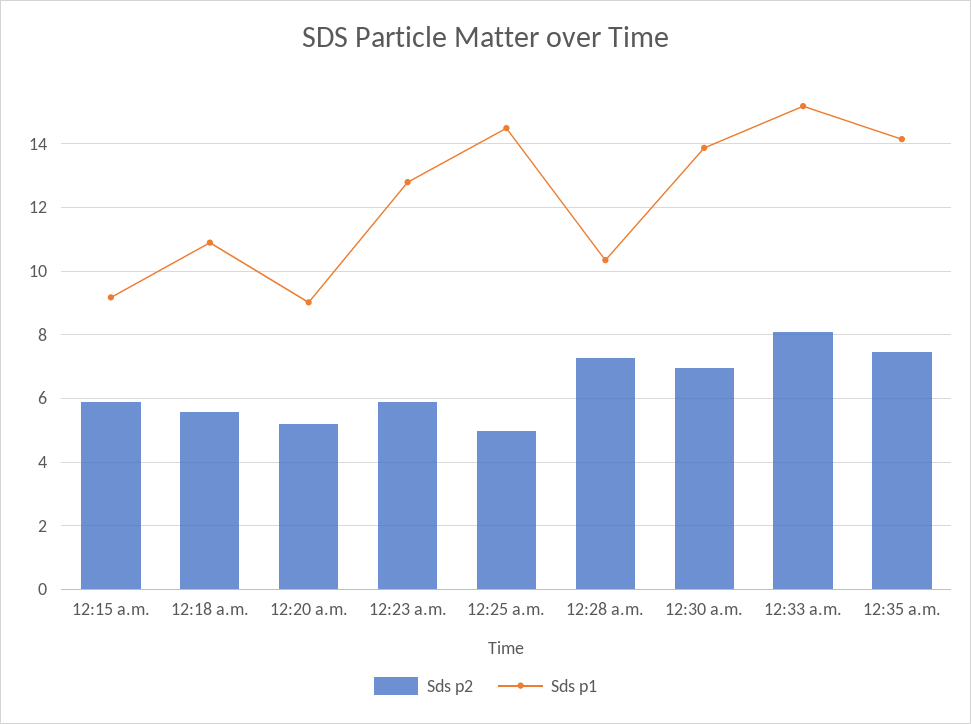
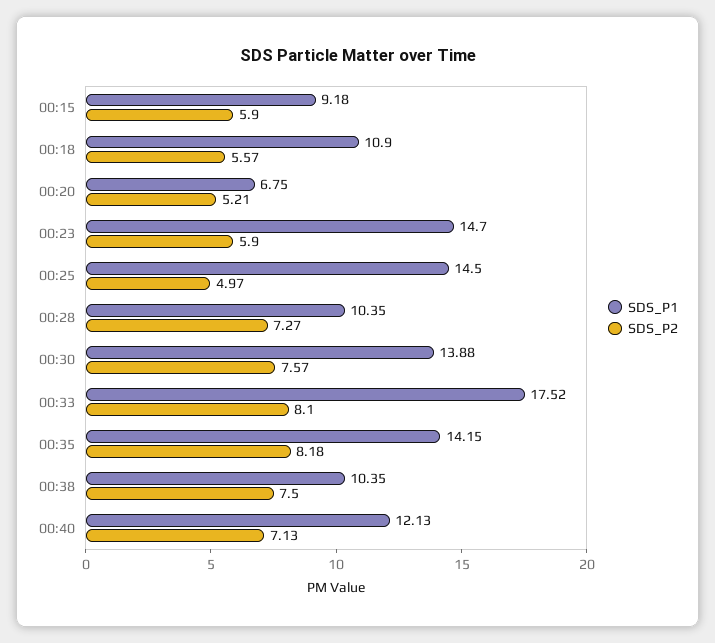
Sds p1, 12:20 a.m.: 9 -> 6.75
Sds p1, 12:23 a.m.: 12.8 -> 14.7
Sds p2, 12:30 a.m.: 7 -> 7.57
Sds p1, 12:33 a.m.: 15.2 -> 17.52
Sds p2, 12:35 a.m.: 7.4 -> 8.18
Sds p1, 00:38: none -> 10.35
Sds p2, 00:38: none -> 7.5
Sds p1, 00:40: none -> 12.13
Sds p2, 00:40: none -> 7.13

